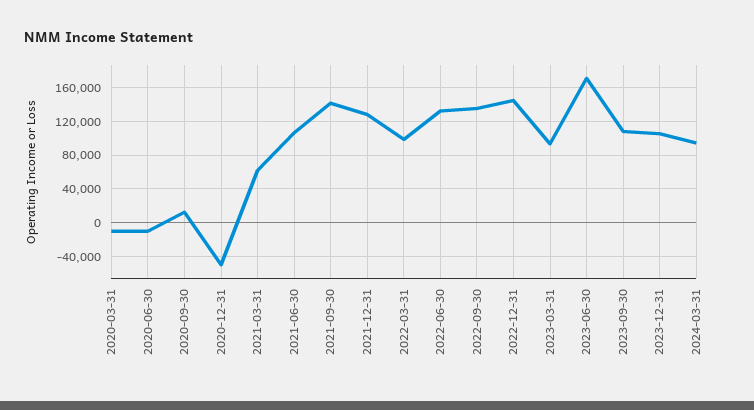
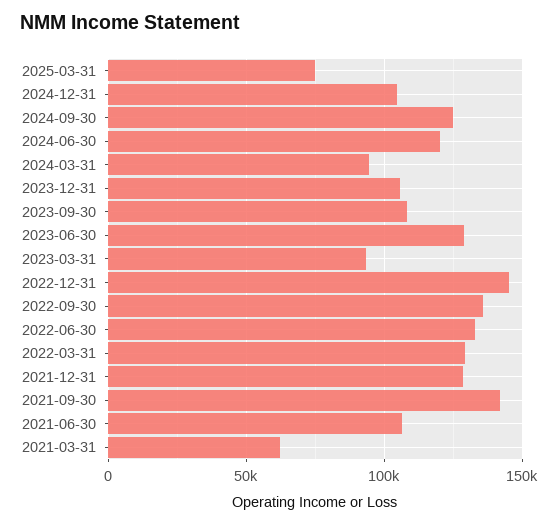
2020-03-31: -10000 -> none
2020-06-30: -10000 -> none
2020-09-30: 10000 -> none
2020-12-31: -50000 -> none
2022-03-31: 100000 -> 130000
2023-06-30: 170000 -> 130000
2025-03-31: none -> 75000
2024-12-31: none -> 105000
2024-09-30: none -> 125000
2024-06-30: none -> 120000

